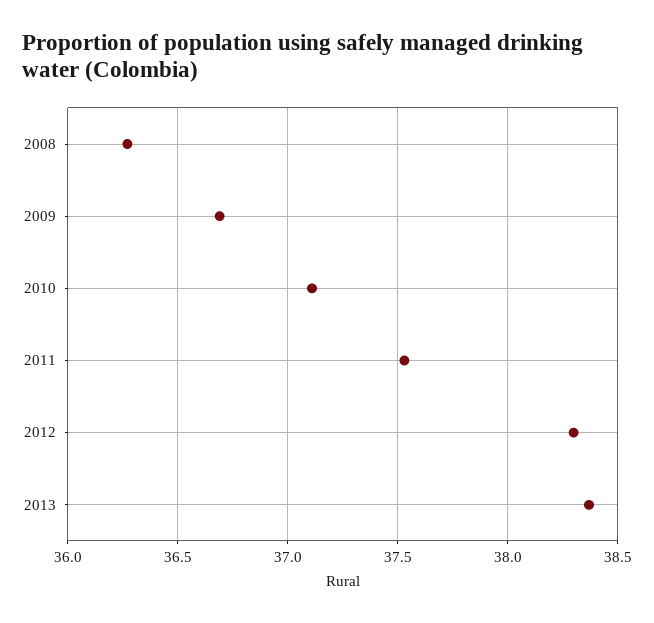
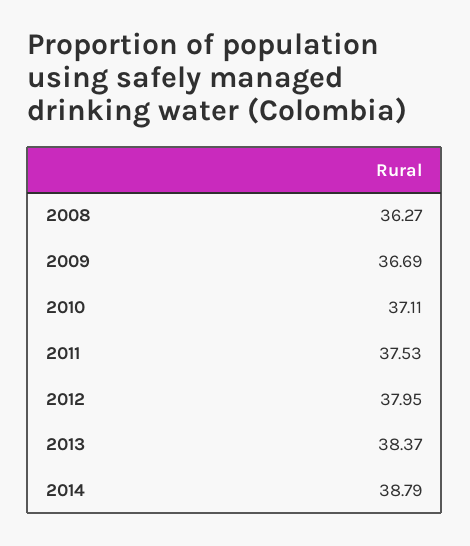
2012: 38.3 -> 37.95
2014: none -> 38.79

